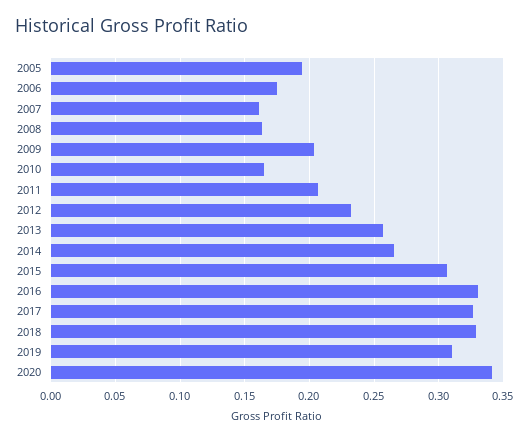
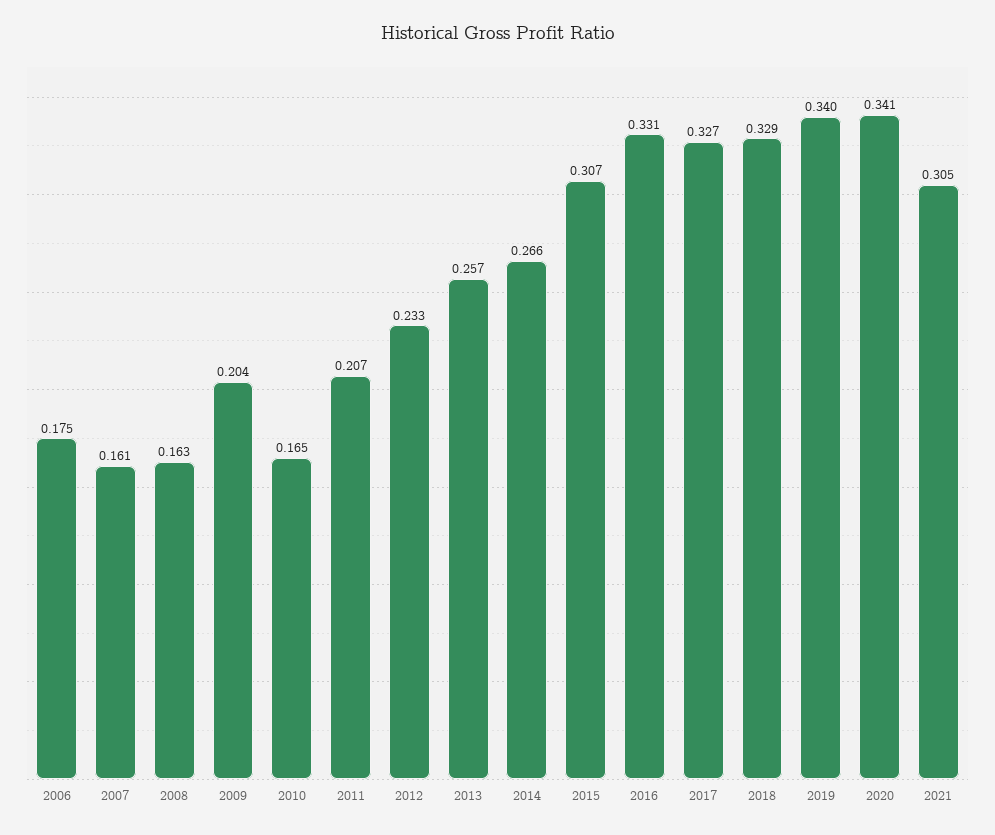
2005: 0.195 -> none
2019: 0.31 -> 0.34
2021: none -> 0.305

